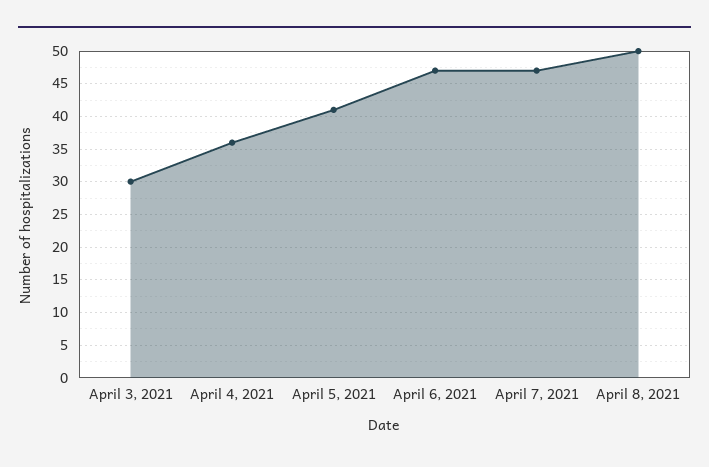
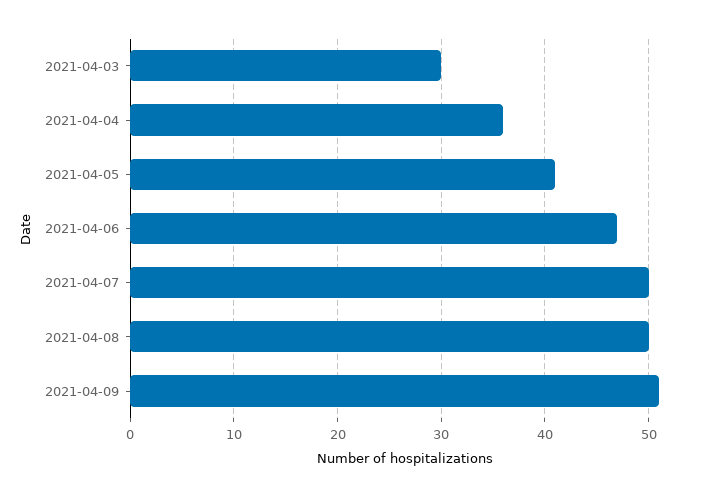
April 7, 2021: 47 -> 50
2021-04-09: none -> 51

